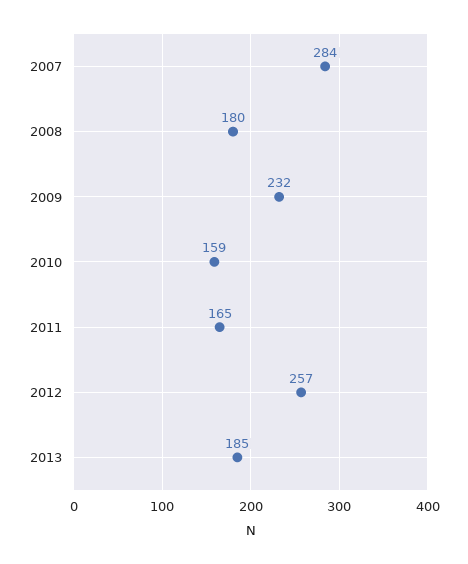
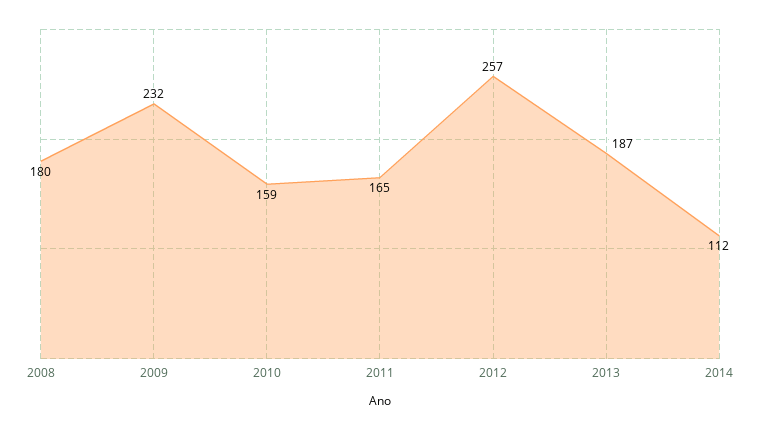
2007: 284 -> none
2013: 185 -> 187
2014: none -> 112

